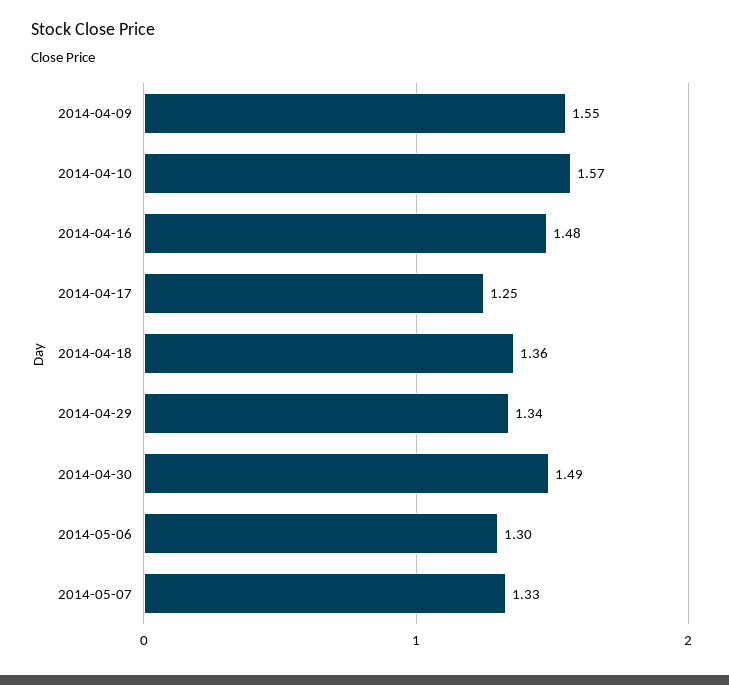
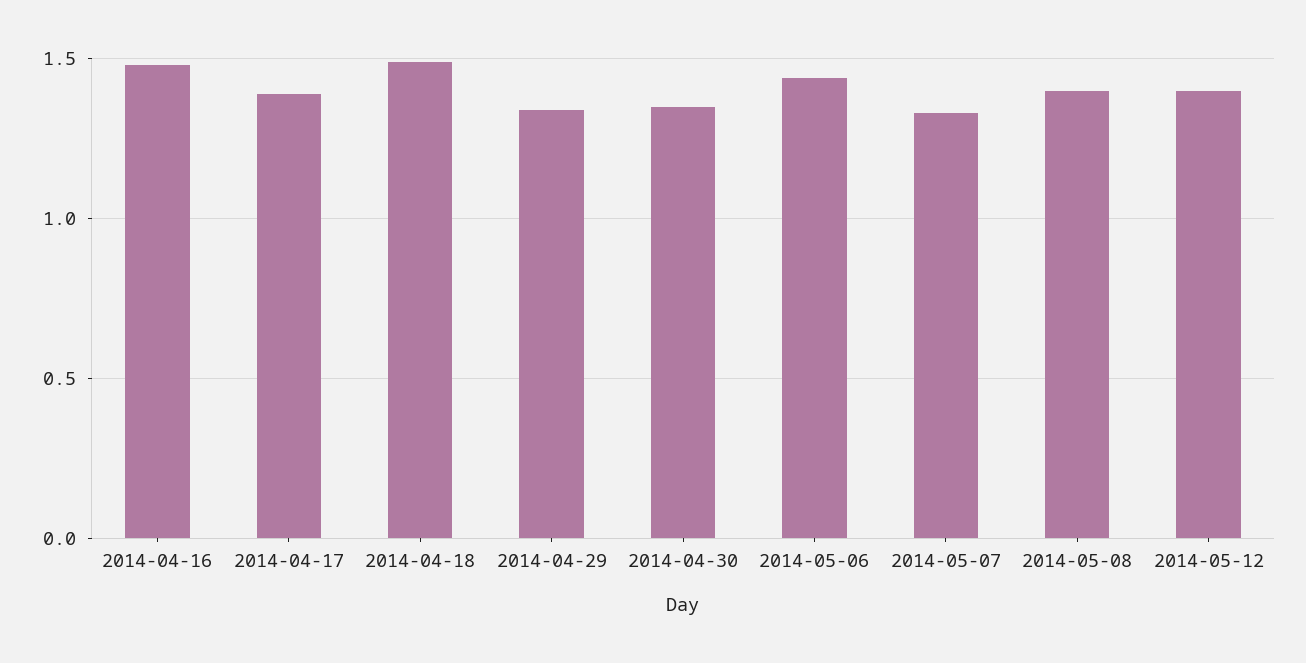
2014-04-09: 1.55 -> none
2014-04-10: 1.57 -> none
2014-04-17: 1.25 -> 1.4
2014-04-18: 1.36 -> 1.5
2014-04-30: 1.49 -> 1.35
2014-05-06: 1.3 -> 1.45
2014-05-08: none -> 1.4
2014-05-12: none -> 1.4

